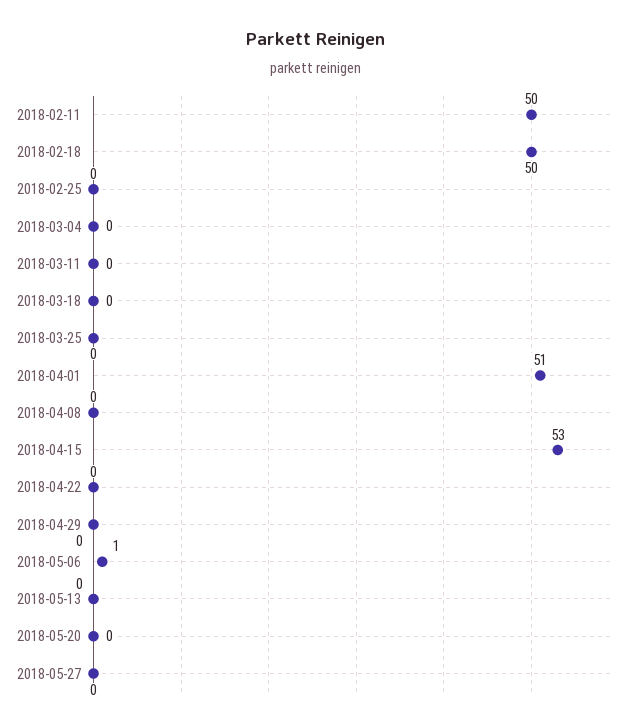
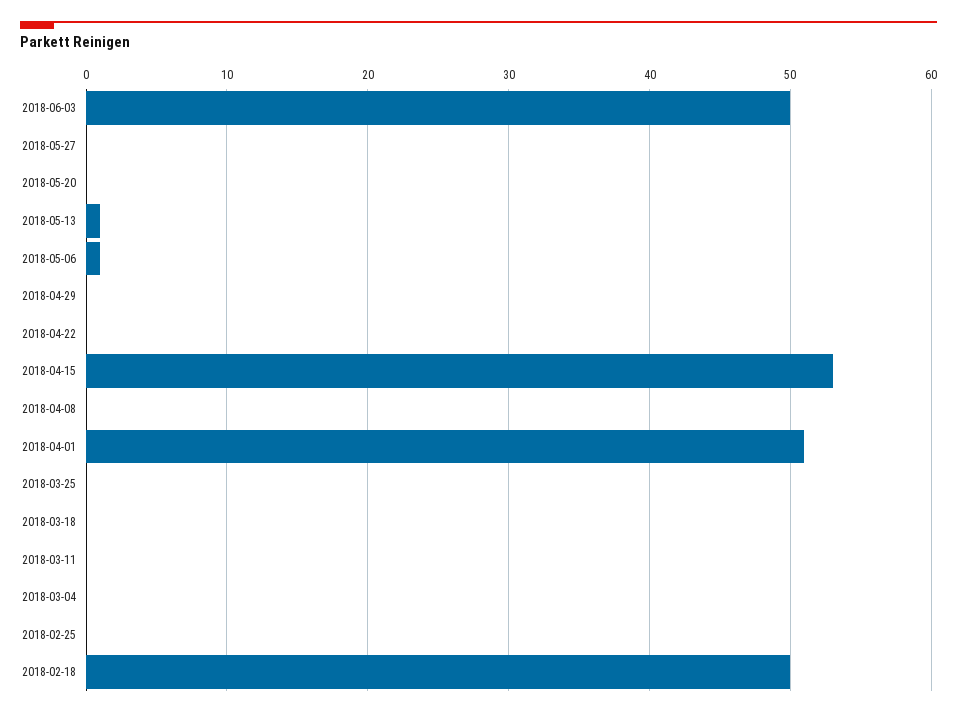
2018-02-11: 50 -> none
2018-05-13: 0 -> 1
2018-06-03: none -> 50

